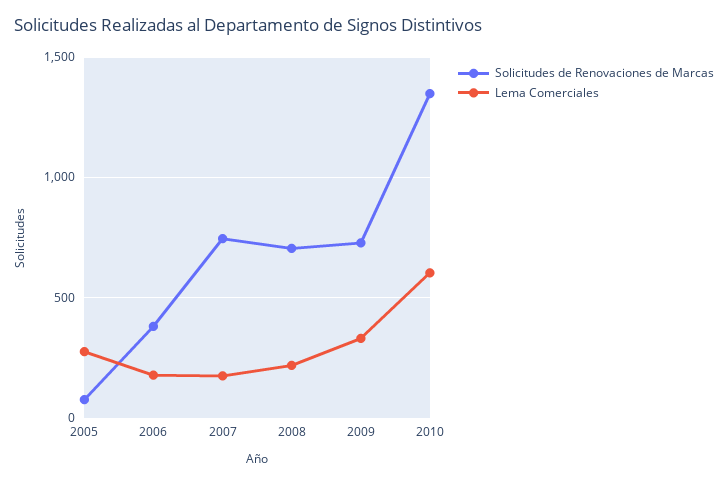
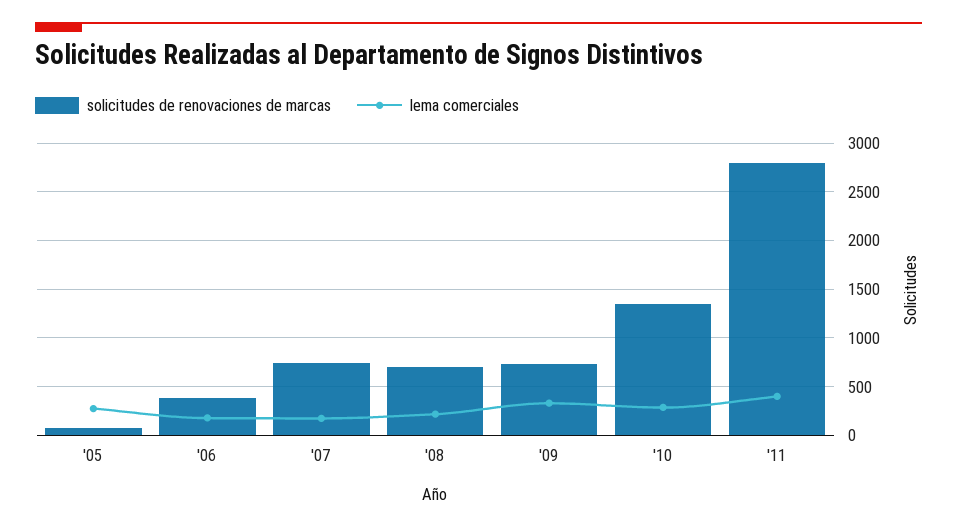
Lema Comerciales, 2010: 600 -> 300
Solicitudes de Renovaciones de Marcas, '11: none -> 2800
Lema Comerciales, '11: none -> 400

